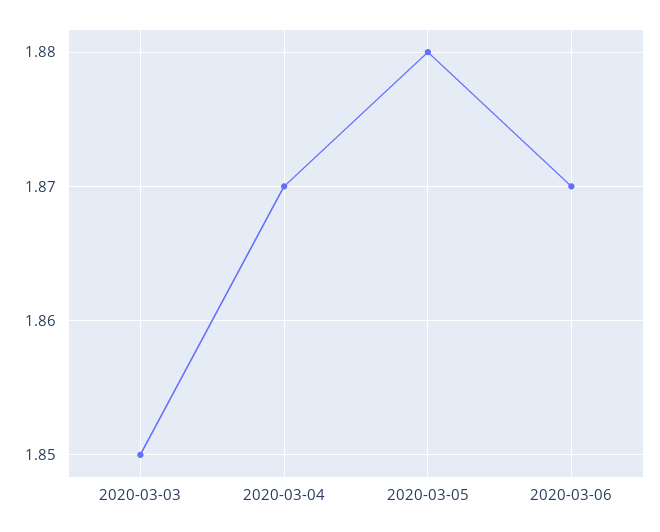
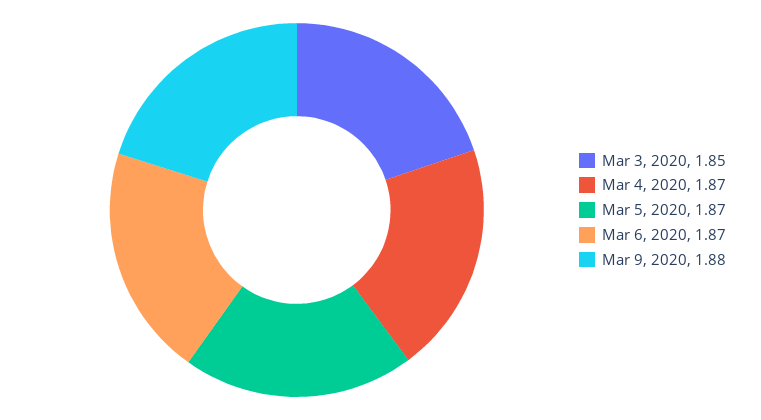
2020-03-05: 1.88 -> 1.87
Mar 9, 2020: none -> 1.88

